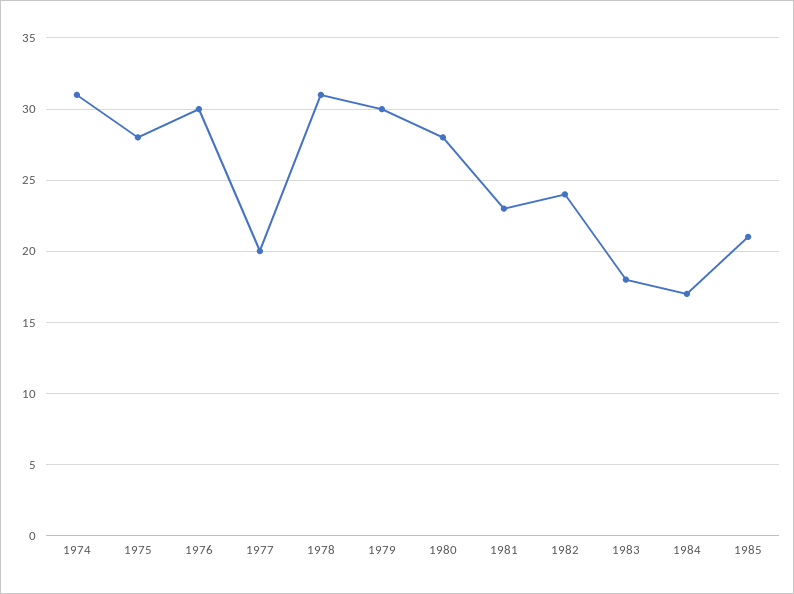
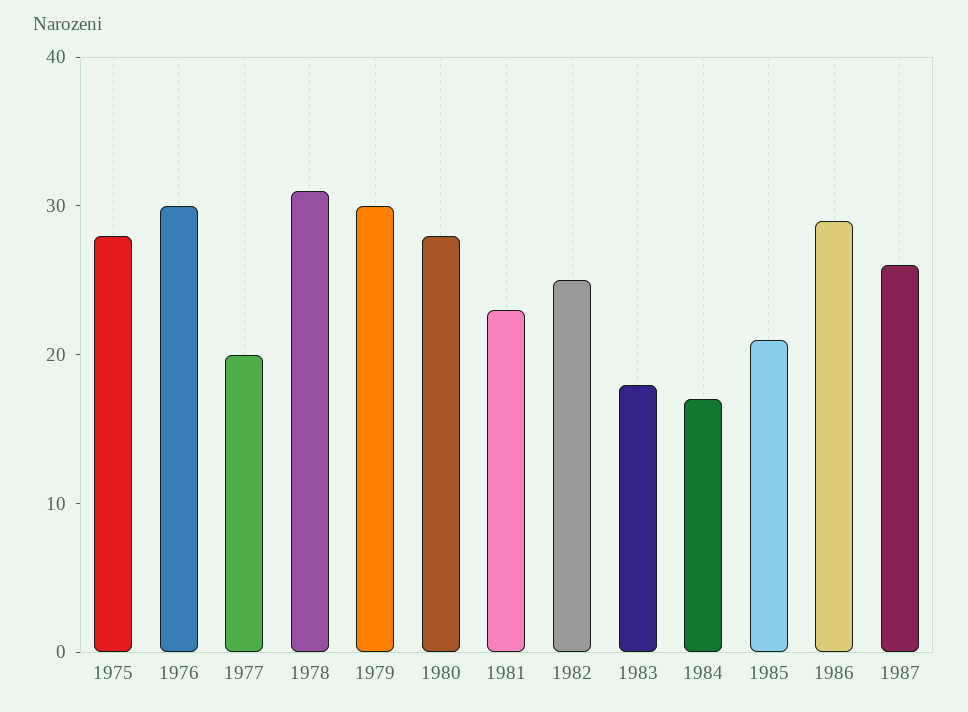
1974: 31 -> none
1982: 24 -> 25
1986: none -> 29
1987: none -> 26

